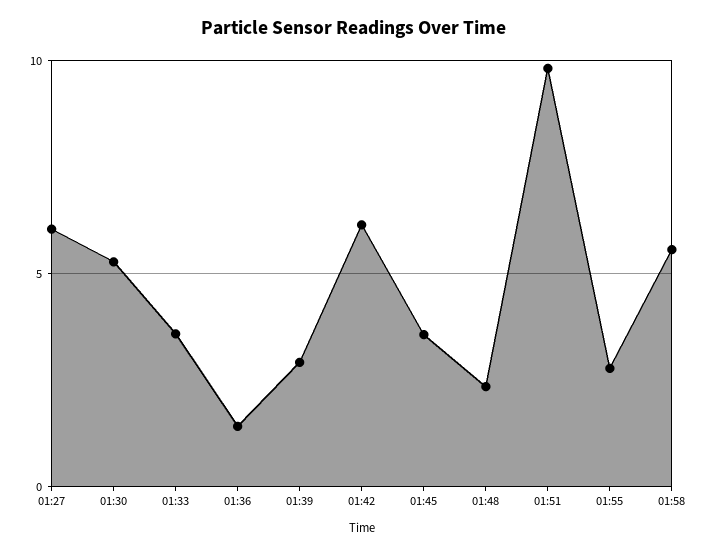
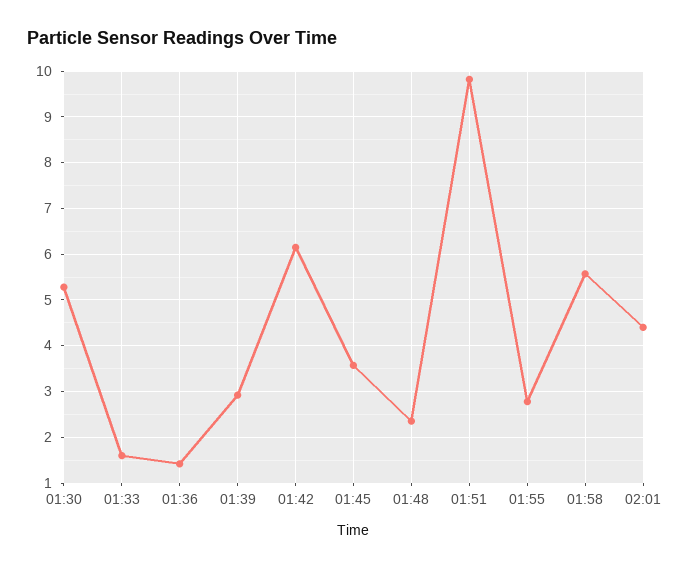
01:27: 6 -> none
01:33: 3.5 -> 1.6
02:01: none -> 4.4

